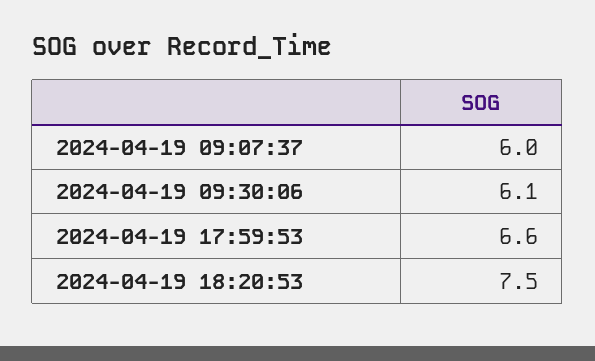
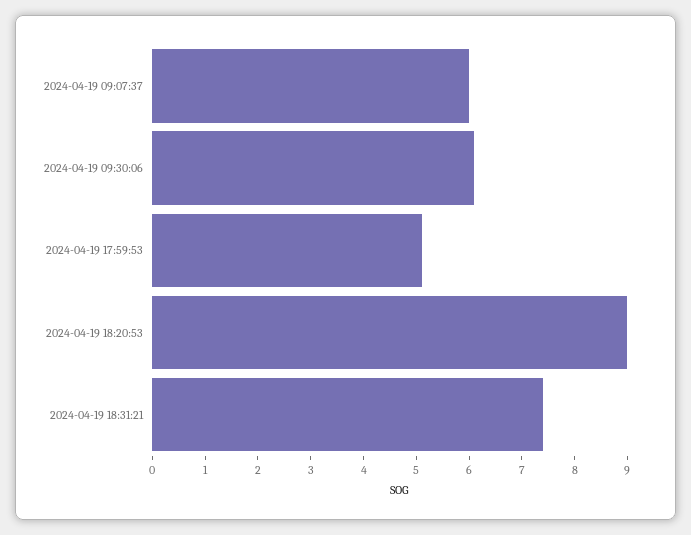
2024-04-19 17:59:53: 6.6 -> 5
2024-04-19 18:20:53: 7.5 -> 9
2024-04-19 18:31:21: none -> 7.5

